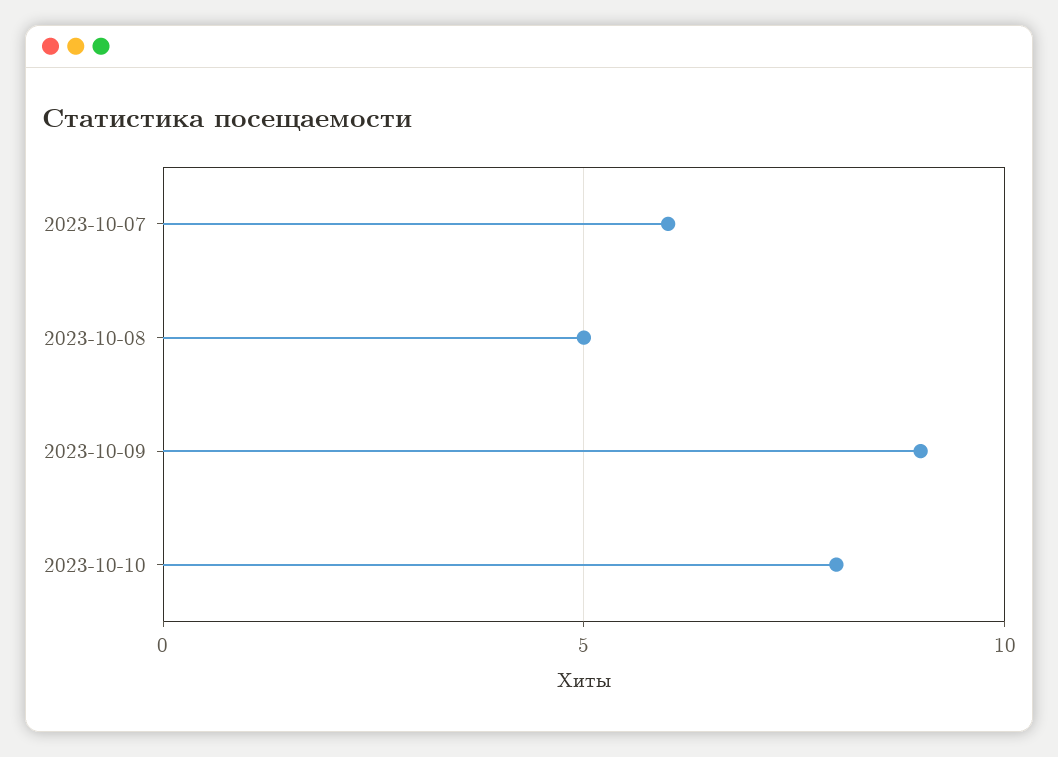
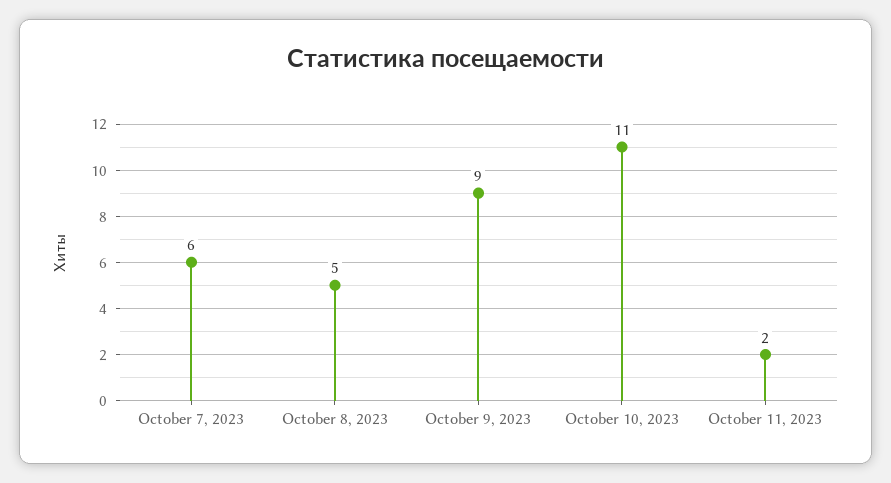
2023-10-10: 8 -> 11
October 11, 2023: none -> 2

